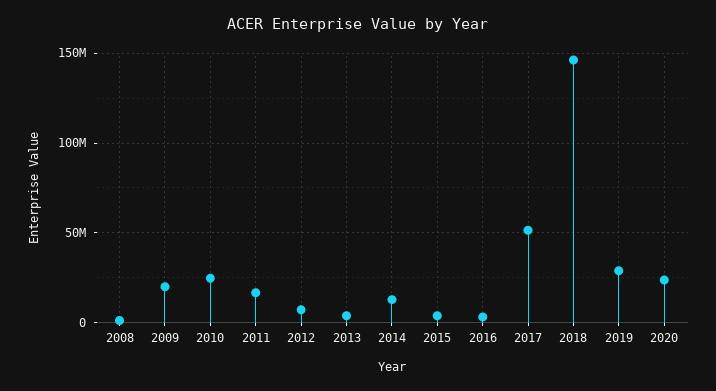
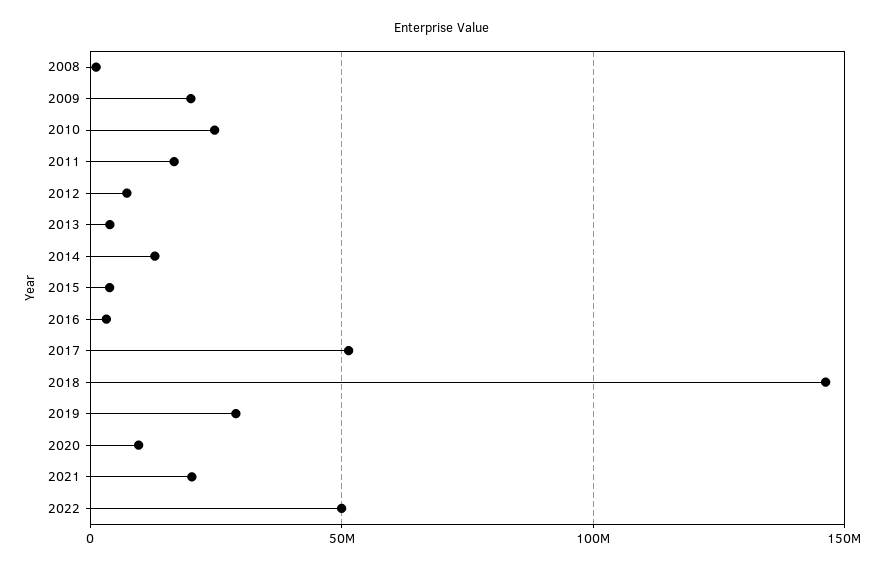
2020: 25000000 -> 10000000
2021: none -> 20000000
2022: none -> 50000000

